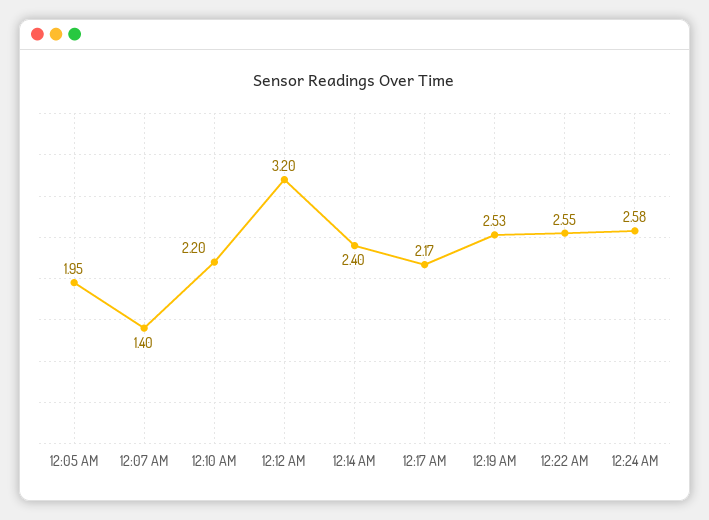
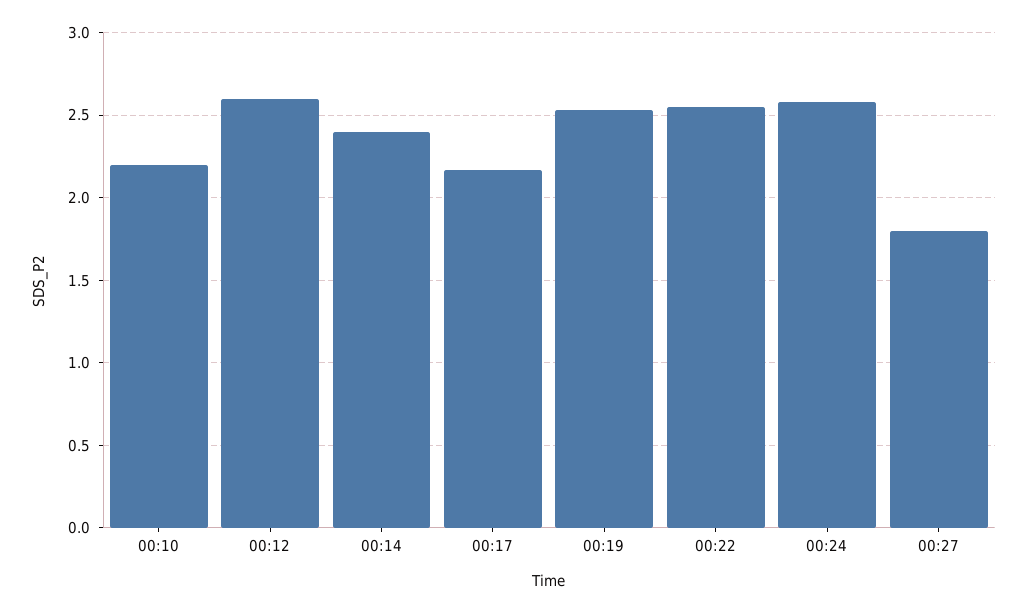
12:05 AM: 1.95 -> none
12:07 AM: 1.4 -> none
12:12 AM: 3.2 -> 2.6
00:27: none -> 1.8

